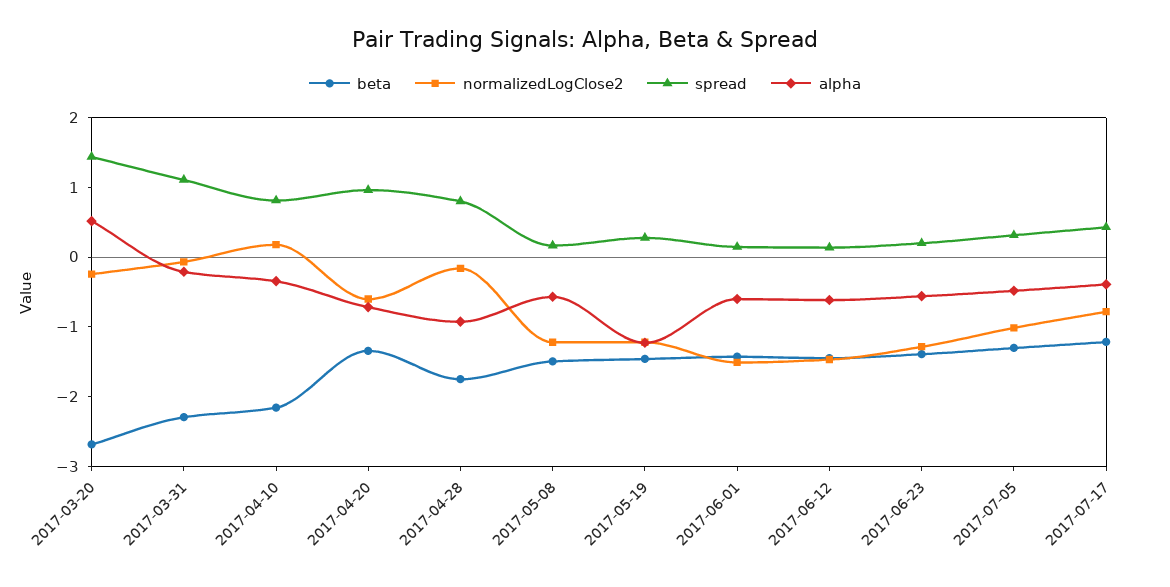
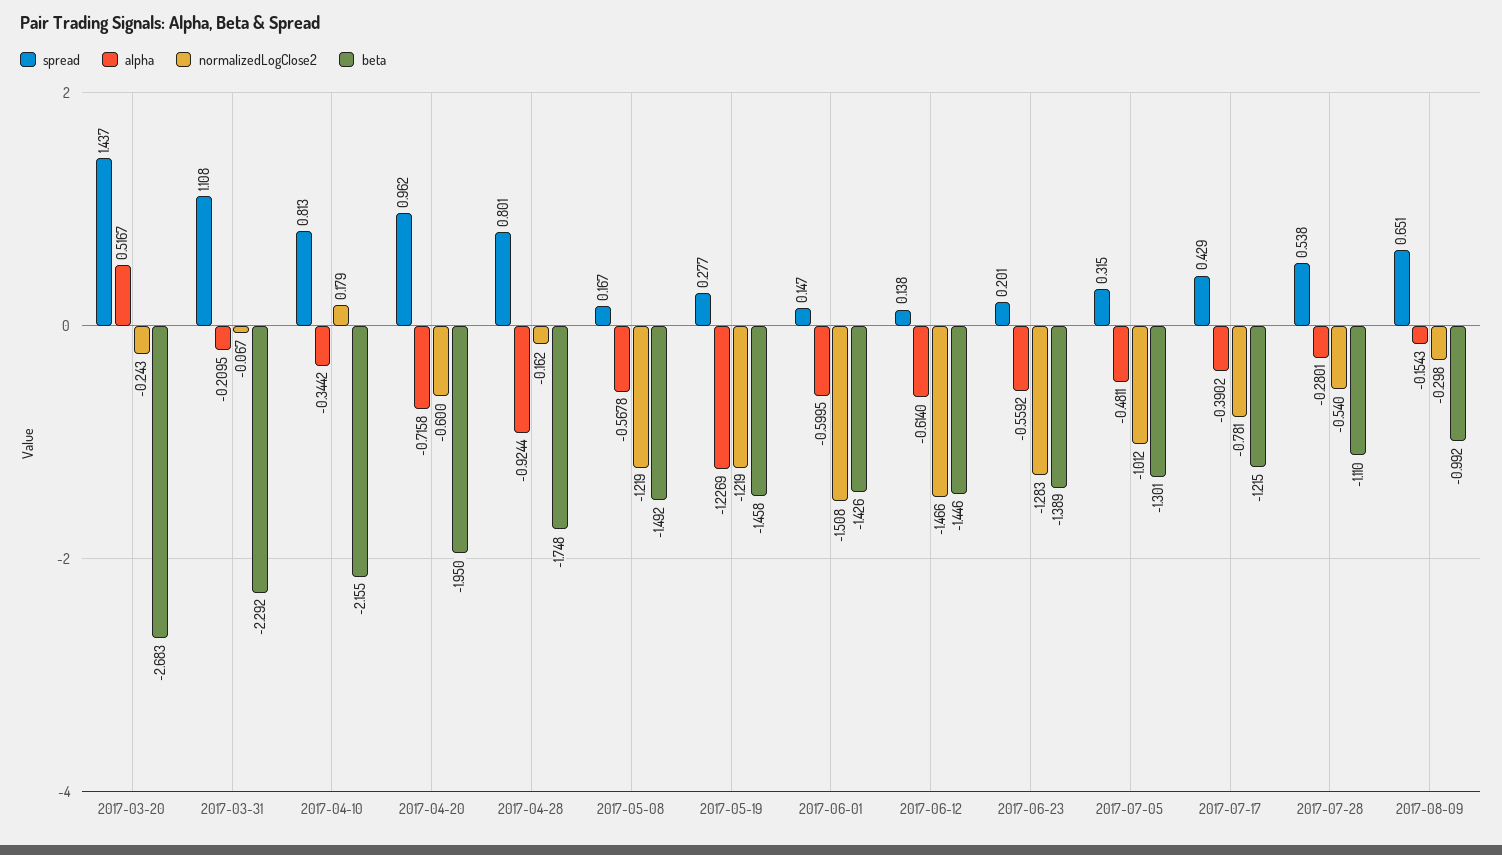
beta, 2017-04-20: -1.4 -> -1.95
spread, 2017-07-28: none -> 0.538
alpha, 2017-07-28: none -> -0.2801
normalizedLogClose2, 2017-07-28: none -> -0.54
beta, 2017-07-28: none -> -1.11
spread, 2017-08-09: none -> 0.651
alpha, 2017-08-09: none -> -0.1543
normalizedLogClose2, 2017-08-09: none -> -0.298
beta, 2017-08-09: none -> -0.992

